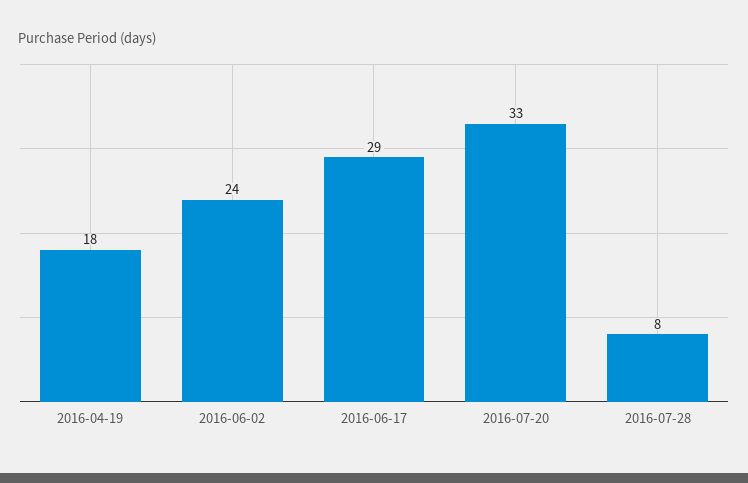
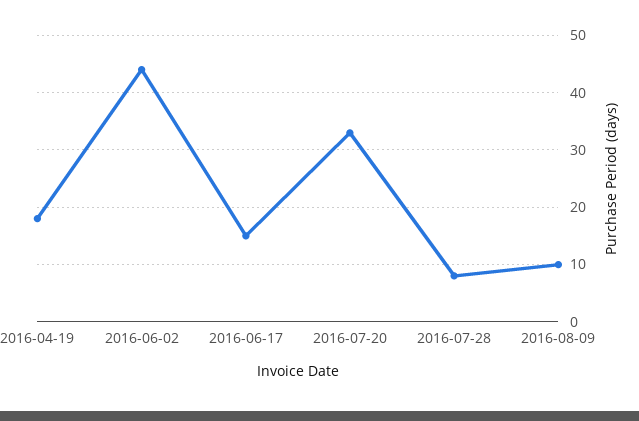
2016-06-02: 24 -> 45
2016-06-17: 29 -> 15
2016-08-09: none -> 10

